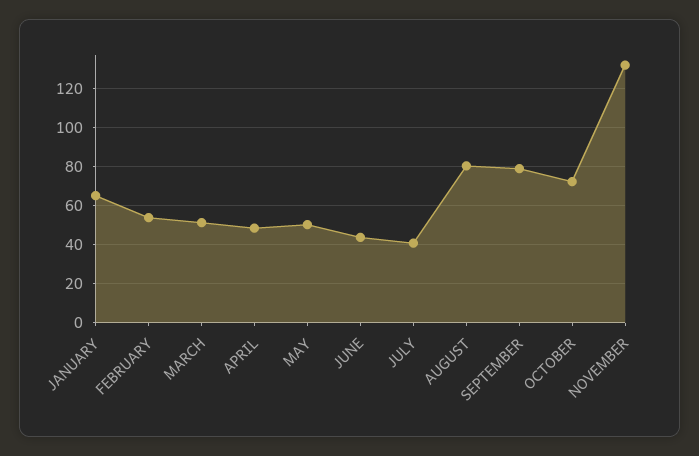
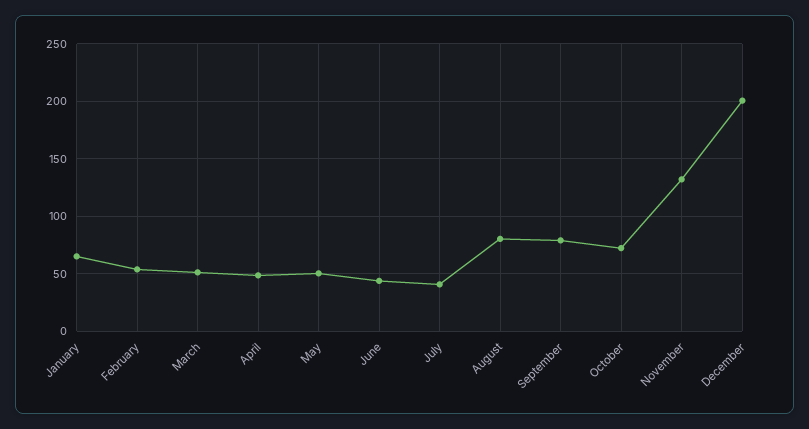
December: none -> 200

